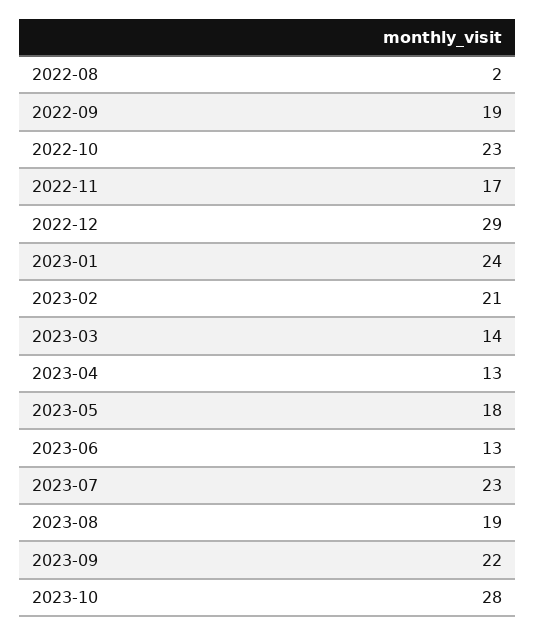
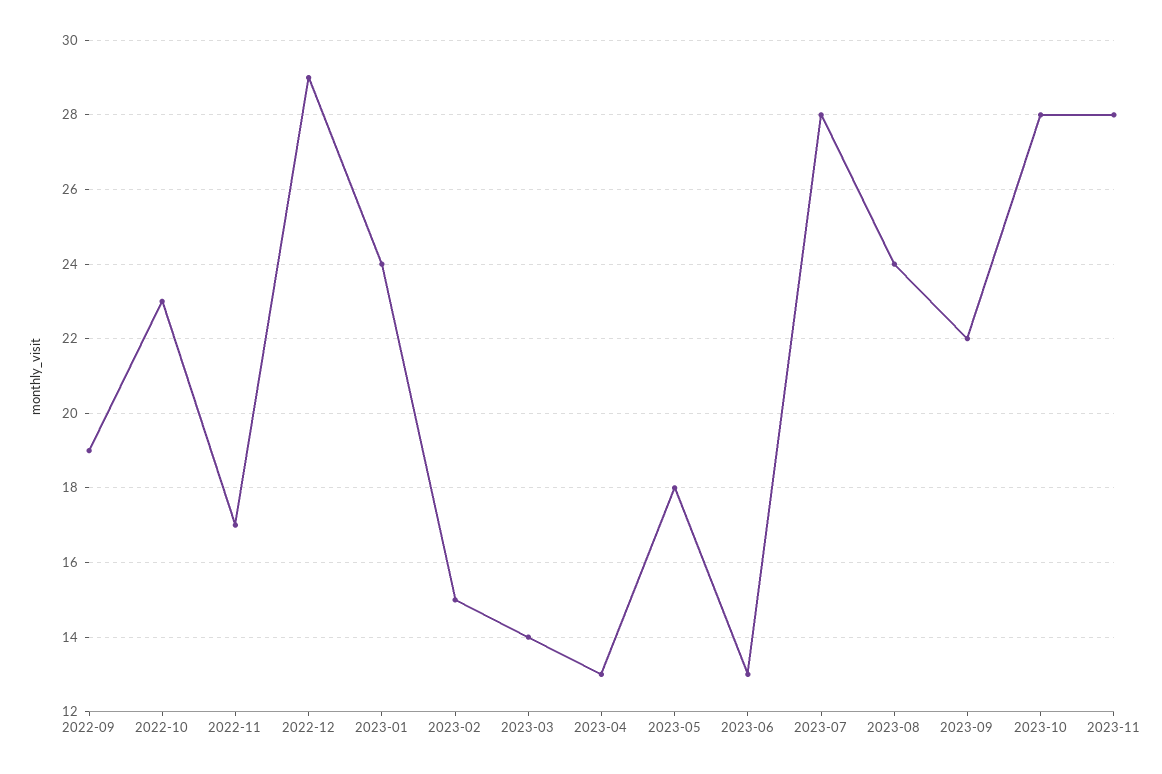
2022-08: 2 -> none
2023-02: 21 -> 15
2023-07: 23 -> 28
2023-08: 19 -> 24
2023-11: none -> 28

